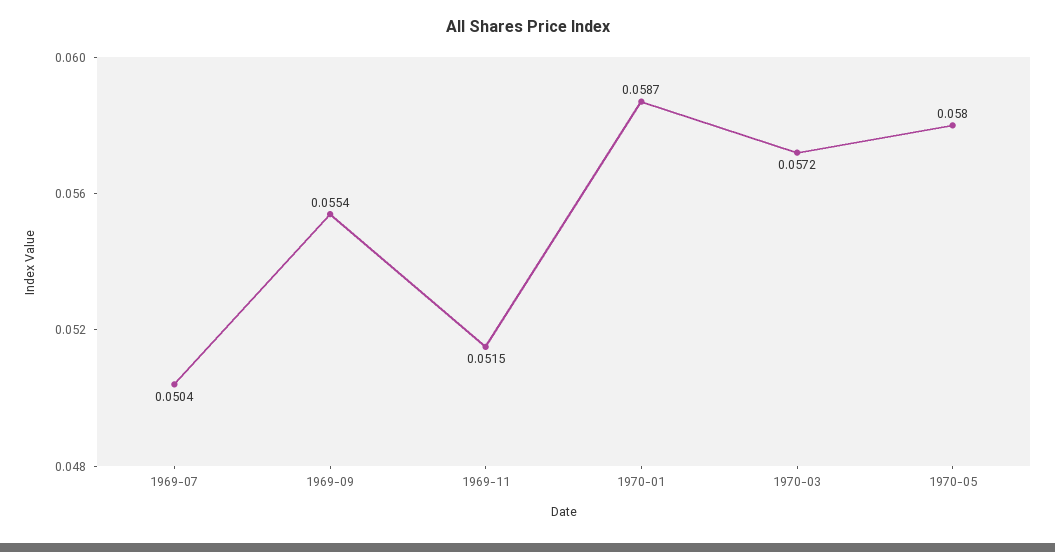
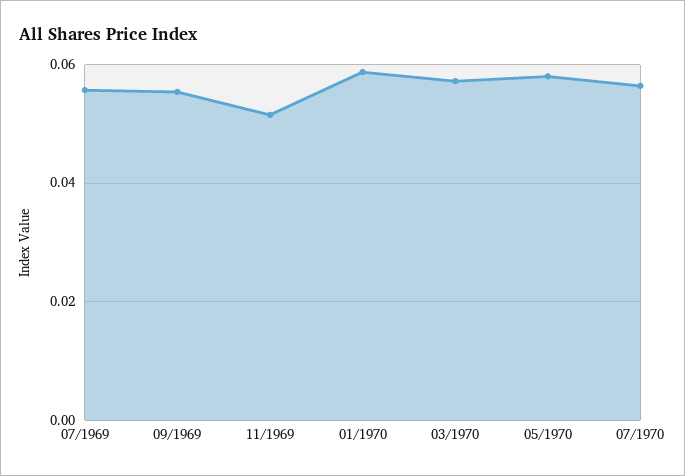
1969-07: 0.0504 -> 0.056
07/1970: none -> 0.056

